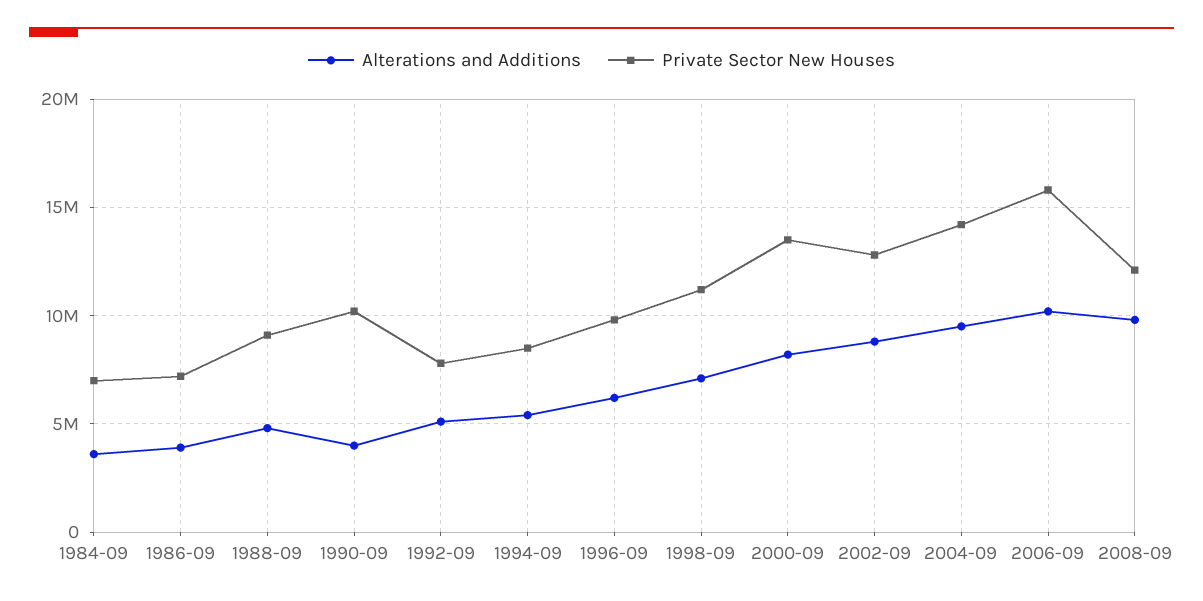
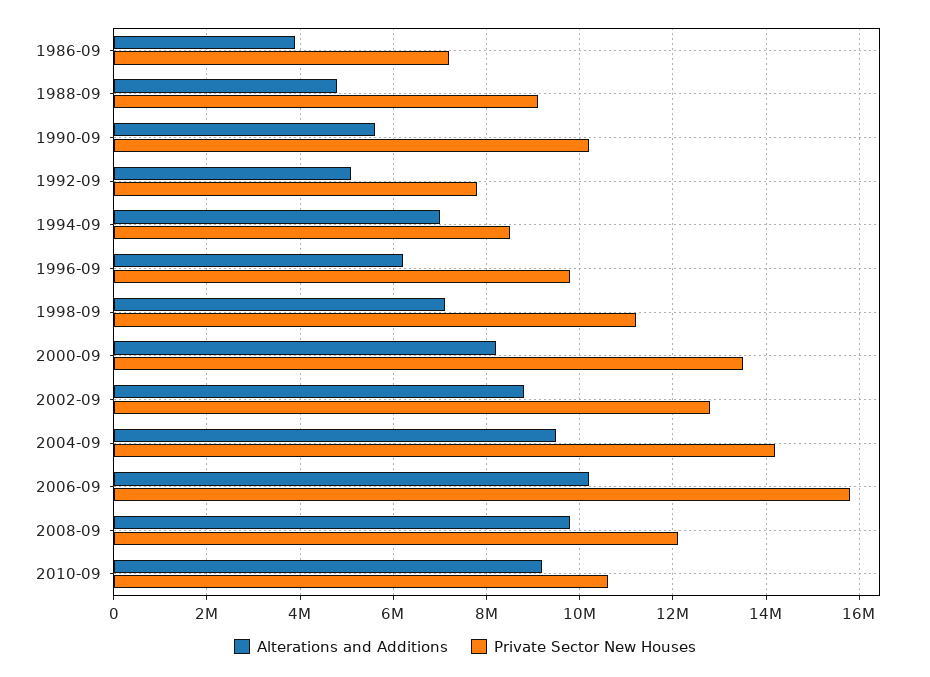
Alterations and Additions, 1984-09: 3500000 -> none
Private Sector New Houses, 1984-09: 7000000 -> none
Alterations and Additions, 1990-09: 4000000 -> 5600000
Alterations and Additions, 1994-09: 5500000 -> 7000000
Alterations and Additions, 2010-09: none -> 9200000
Private Sector New Houses, 2010-09: none -> 10600000

